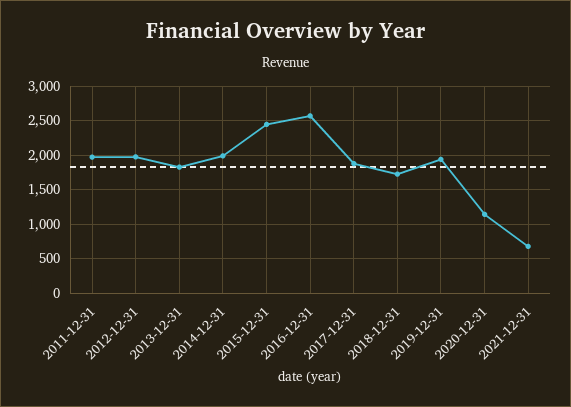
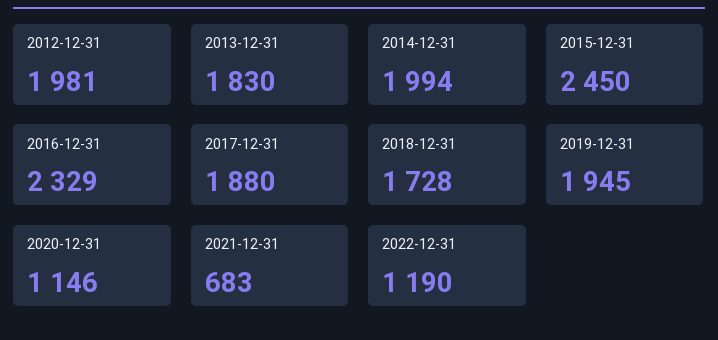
2011-12-31: 2000 -> none
2016-12-31: 2600 -> 2329
2022-12-31: none -> 1190

